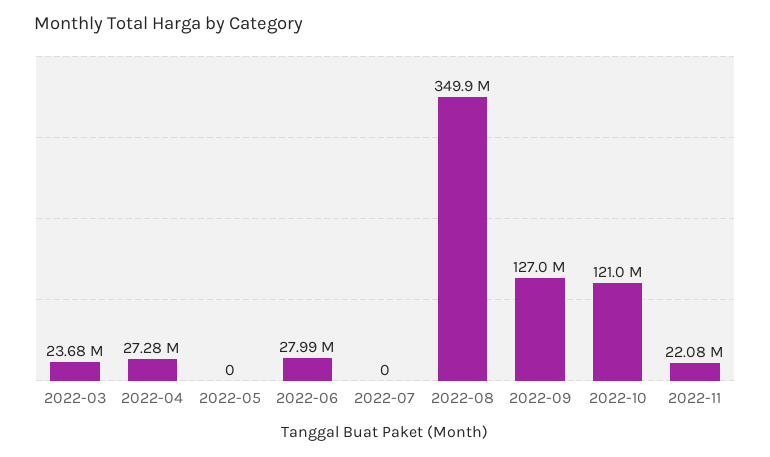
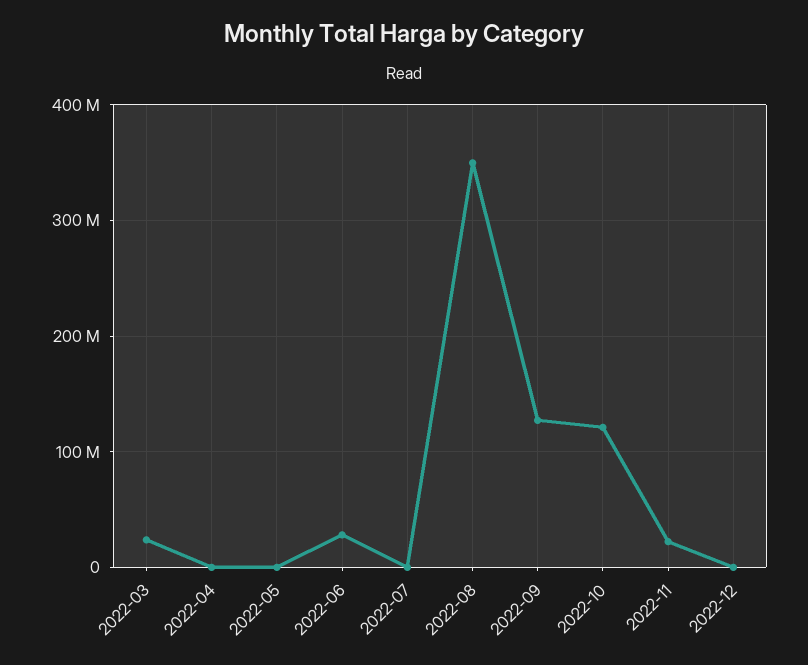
2022-04: 27280000 -> 0
2022-12: none -> 0

